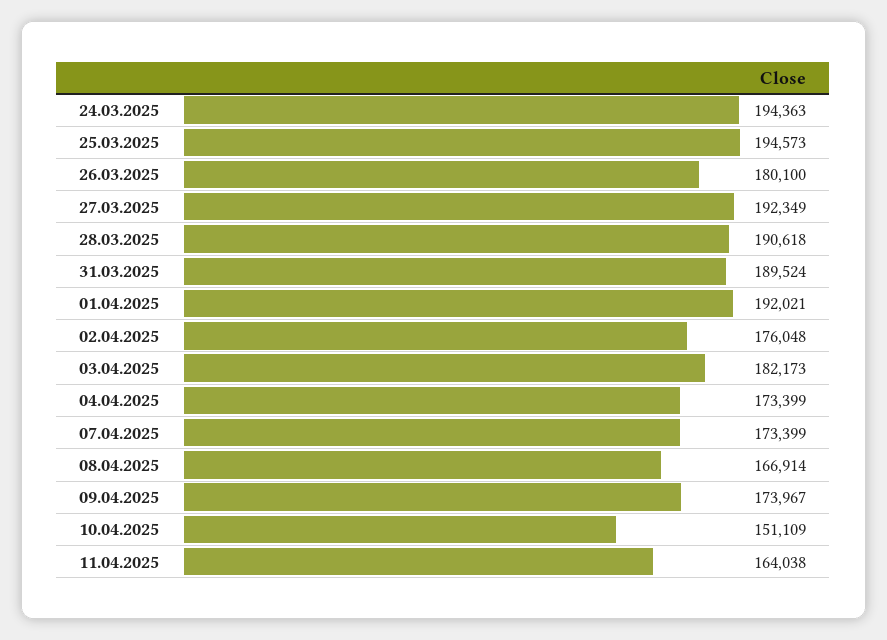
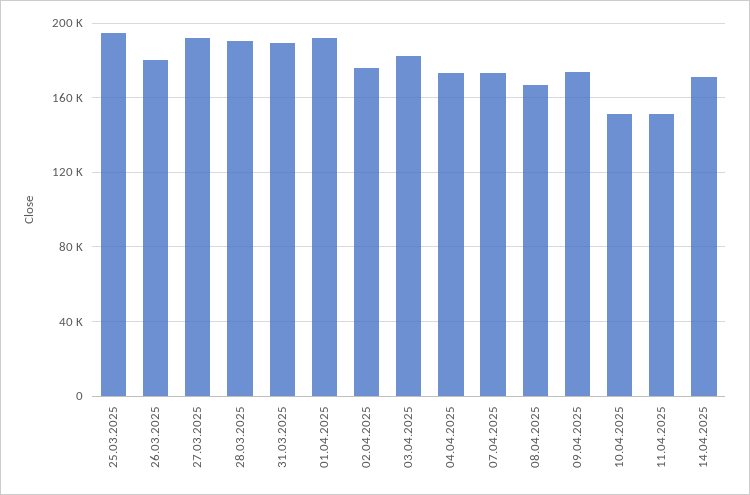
24.03.2025: 194363 -> none
11.04.2025: 164038 -> 150000
14.04.2025: none -> 170000

